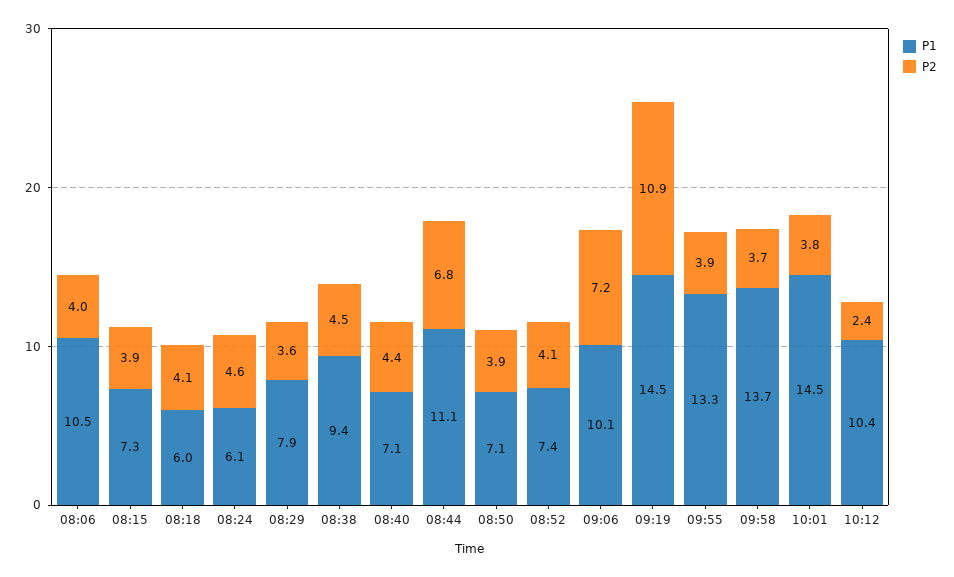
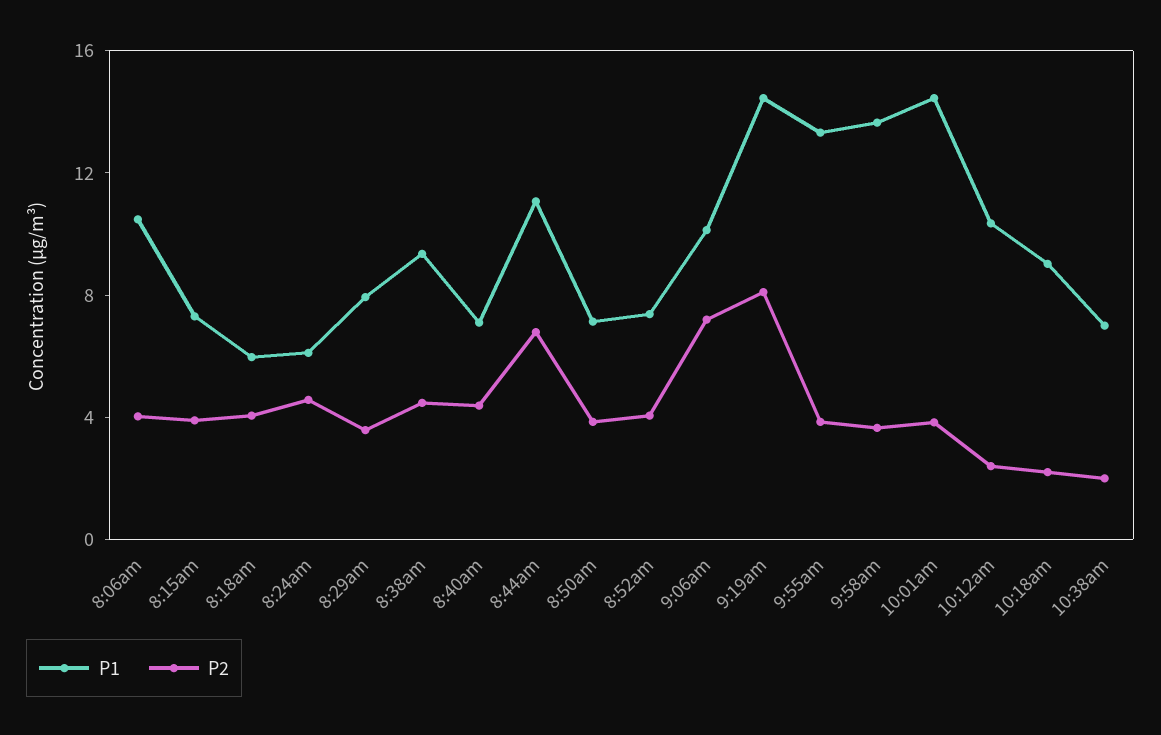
P2, 09:19: 10.9 -> 8
P1, 10:18am: none -> 9
P2, 10:18am: none -> 2
P1, 10:38am: none -> 7
P2, 10:38am: none -> 2

